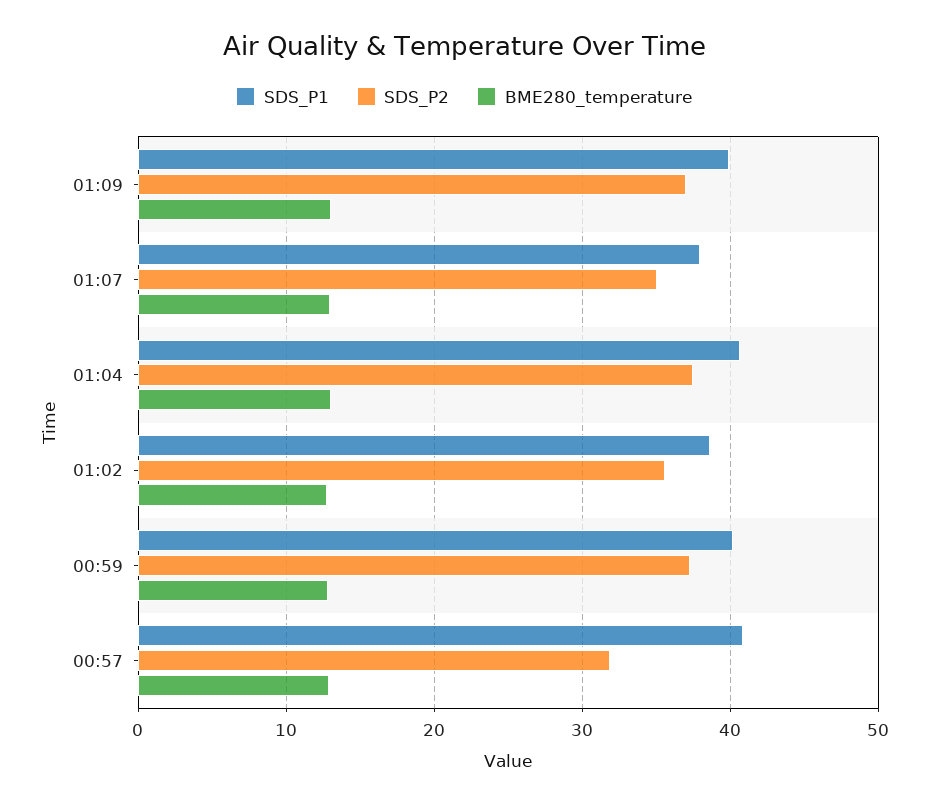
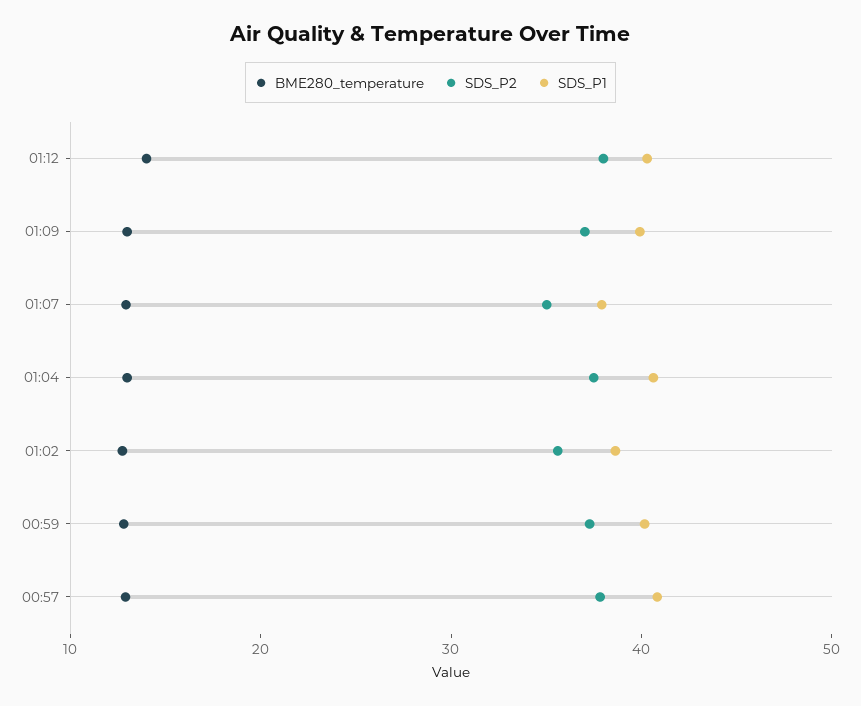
SDS_P2, 00:57: 32 -> 38
BME280_temperature, 01:12: none -> 14
SDS_P2, 01:12: none -> 38
SDS_P1, 01:12: none -> 40

